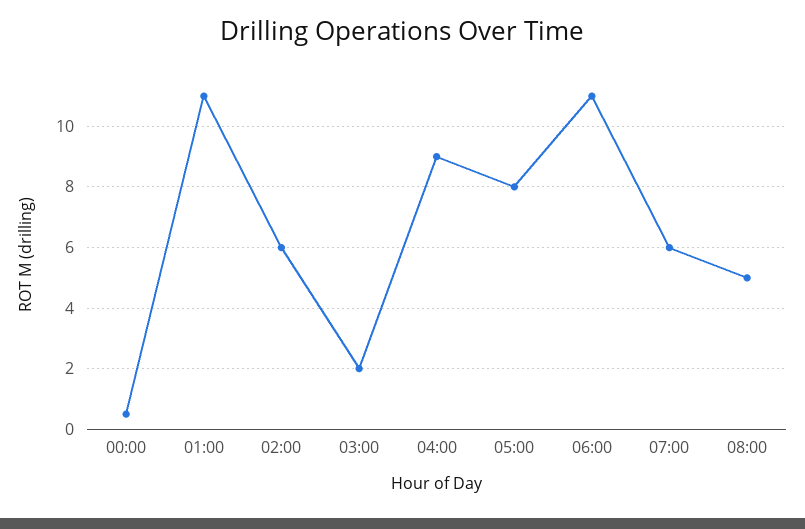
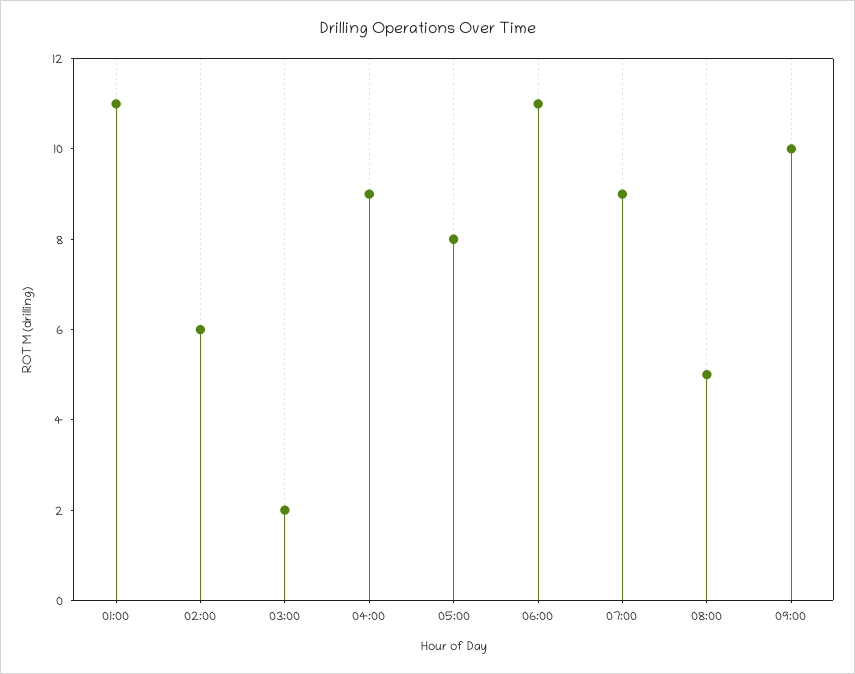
00:00: 0.5 -> none
07:00: 6 -> 9
09:00: none -> 10

